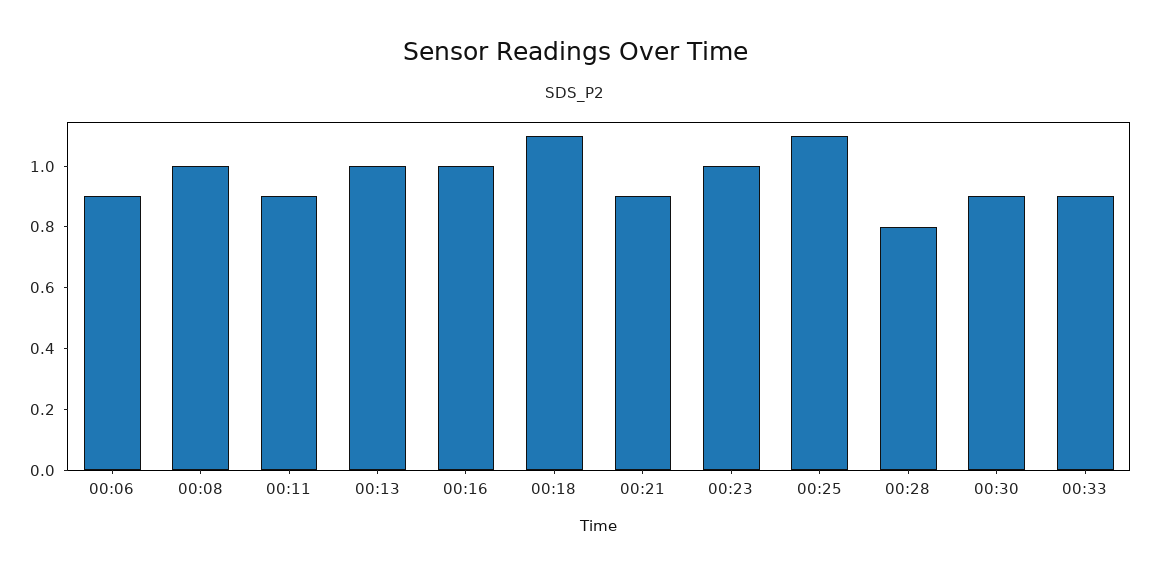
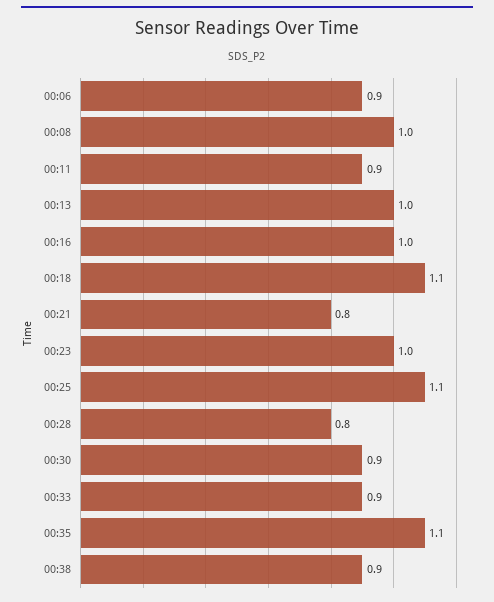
00:21: 0.9 -> 0.8
00:35: none -> 1.1
00:38: none -> 0.9

